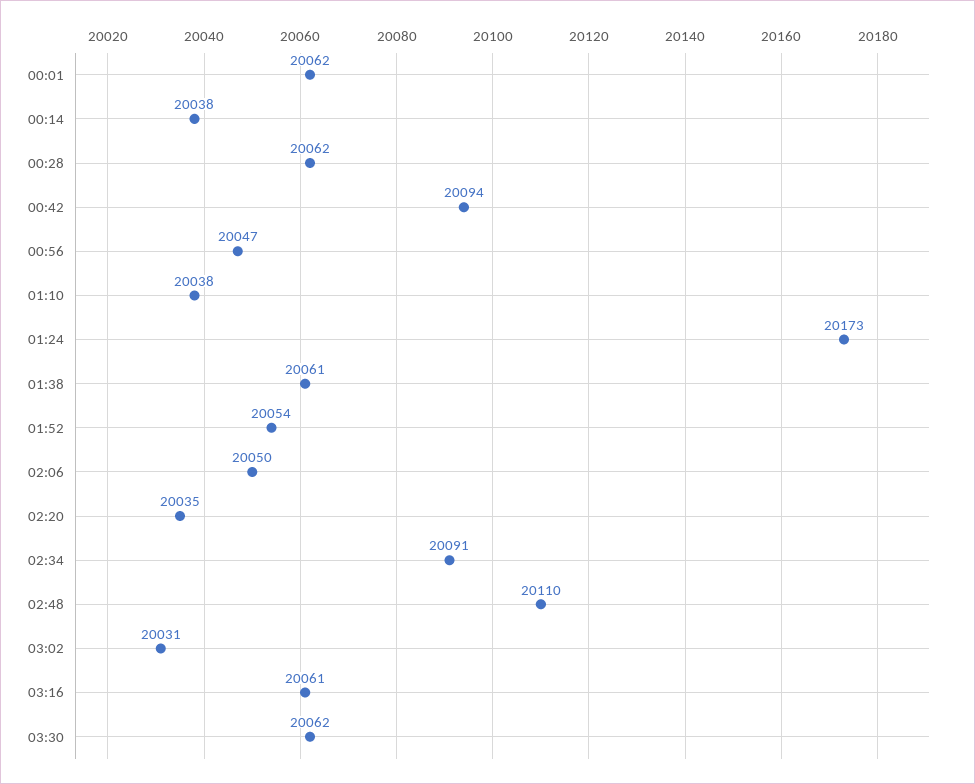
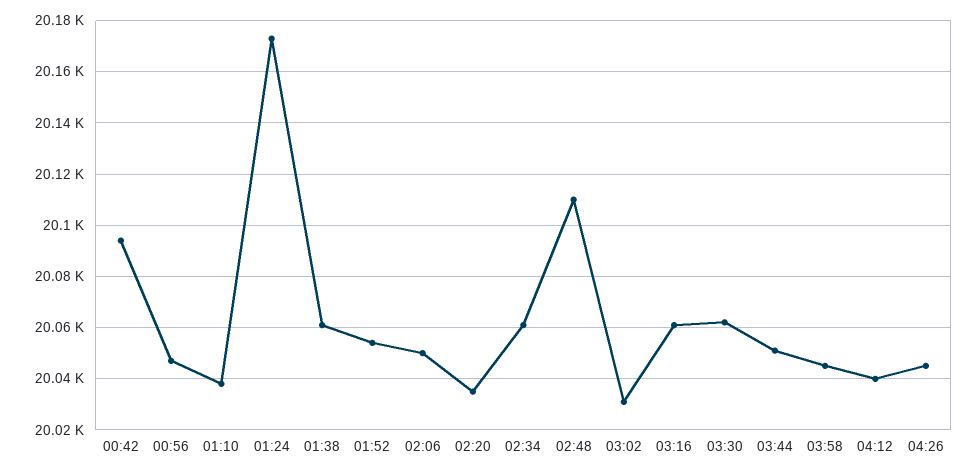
00:01: 20062 -> none
00:14: 20038 -> none
00:28: 20062 -> none
02:34: 20091 -> 20060
03:44: none -> 20050
03:58: none -> 20045
04:12: none -> 20040
04:26: none -> 20045

